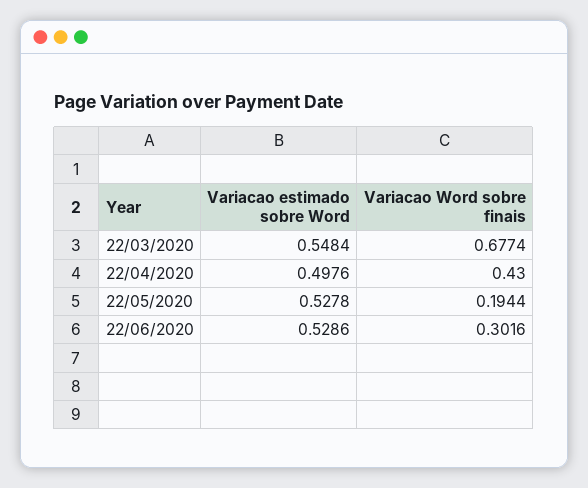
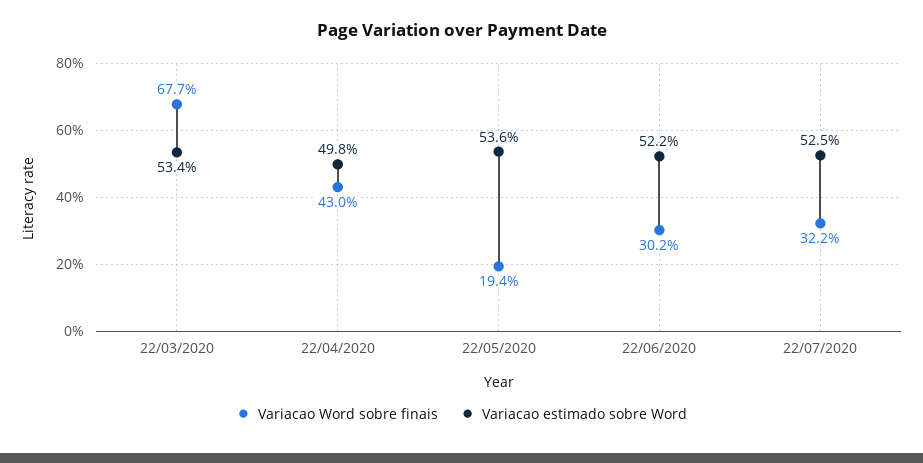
Variacao estimado sobre Word, 22/03/2020: 0.5484 -> 0.534
Variacao estimado sobre Word, 22/05/2020: 0.5278 -> 0.536
Variacao estimado sobre Word, 22/06/2020: 0.5286 -> 0.522
Variacao Word sobre finais, 22/07/2020: none -> 0.322
Variacao estimado sobre Word, 22/07/2020: none -> 0.525

